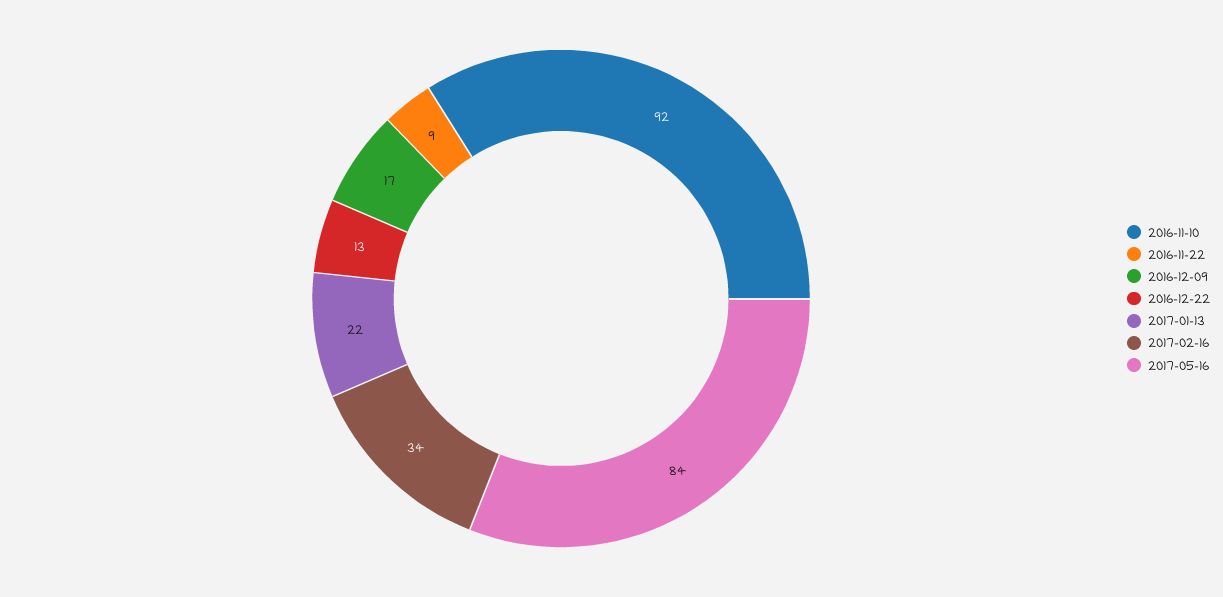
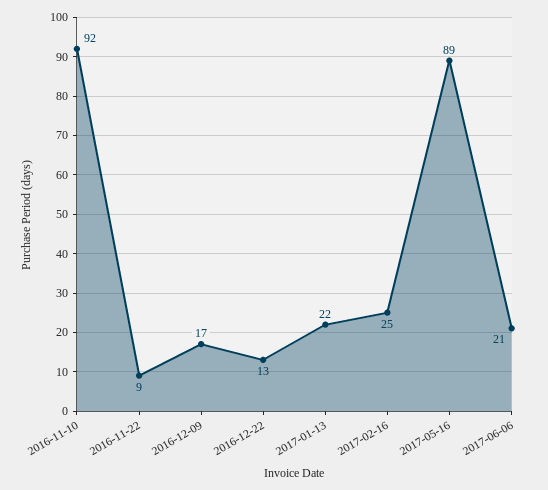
2017-02-16: 34 -> 25
2017-05-16: 84 -> 89
2017-06-06: none -> 21

